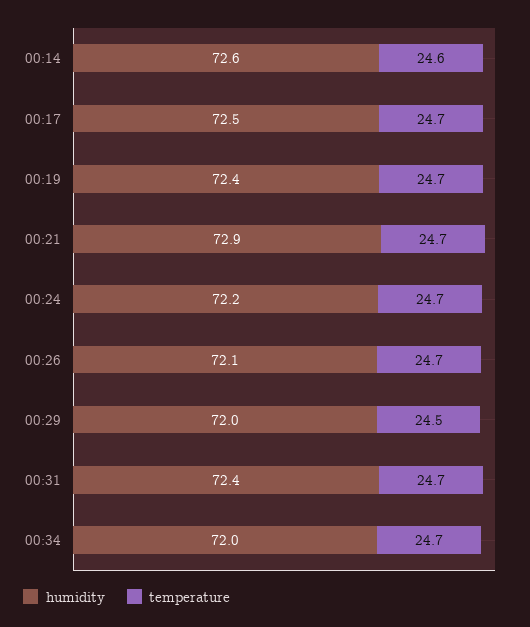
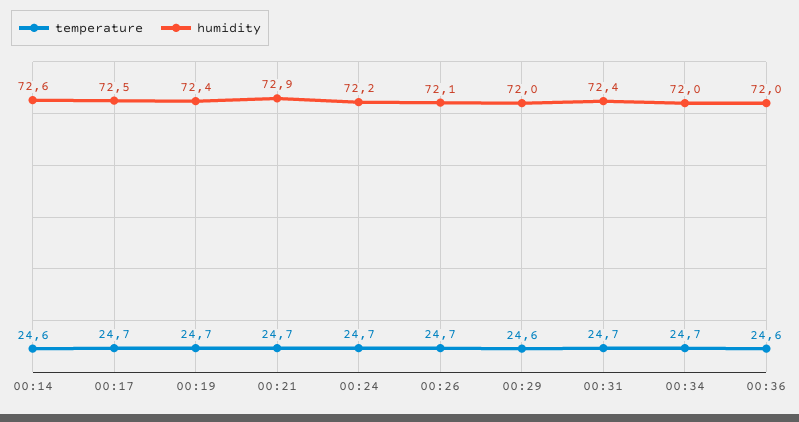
temperature, 00:29: 24.5 -> 24.6
temperature, 00:36: none -> 24.6
humidity, 00:36: none -> 72

